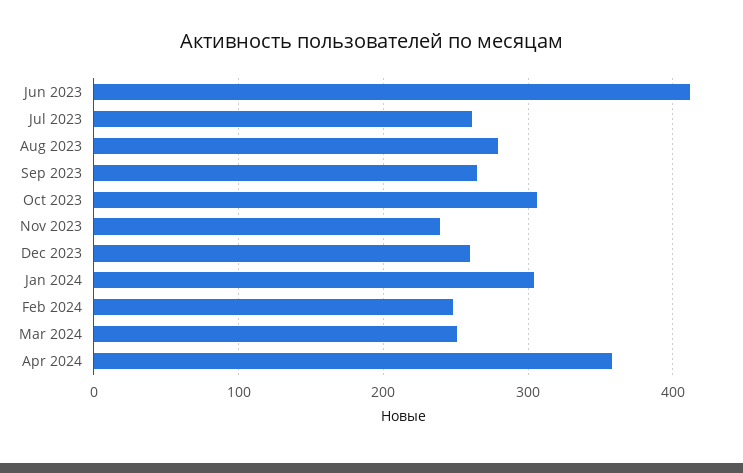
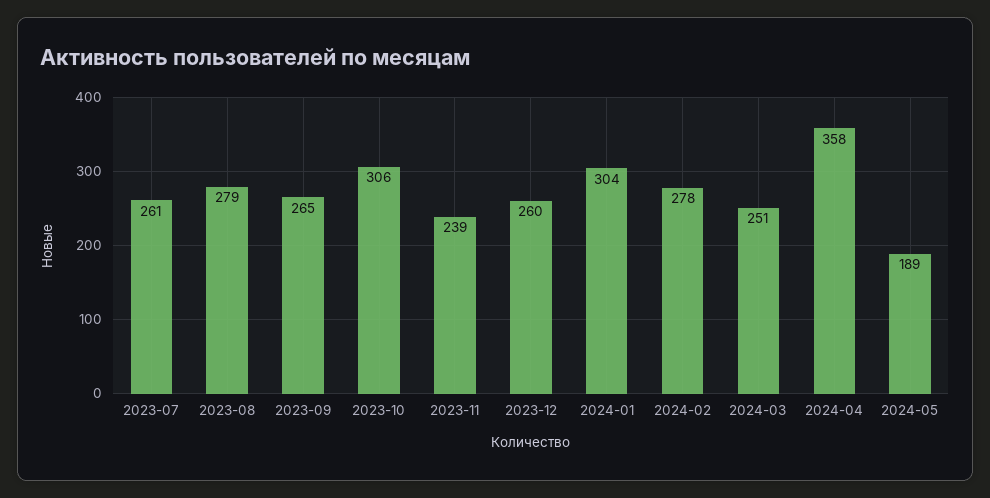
Jun 2023: 410 -> none
Feb 2024: 250 -> 278
2024-05: none -> 189

